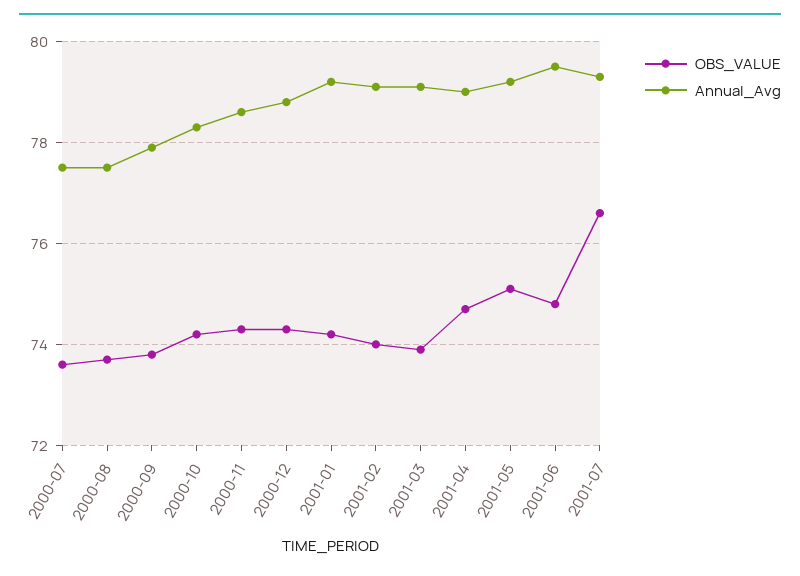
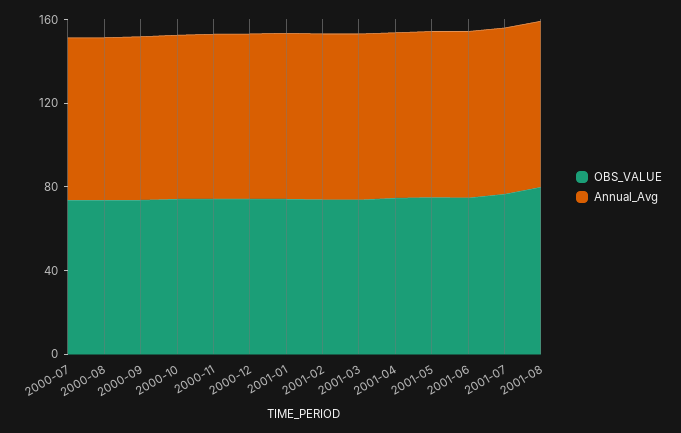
OBS_VALUE, 2001-08: none -> 80
Annual_Avg, 2001-08: none -> 80

